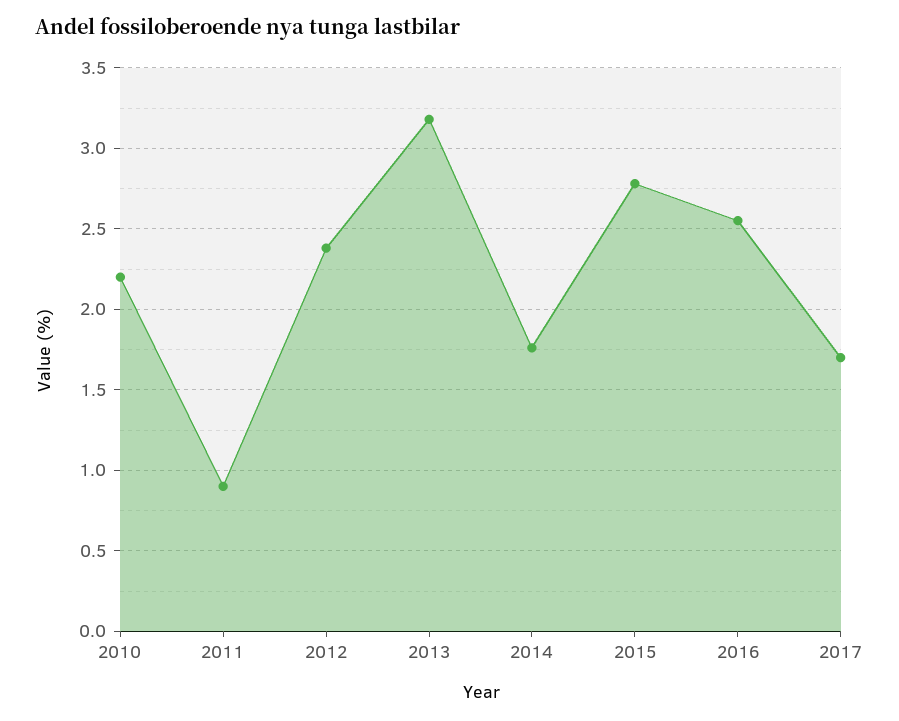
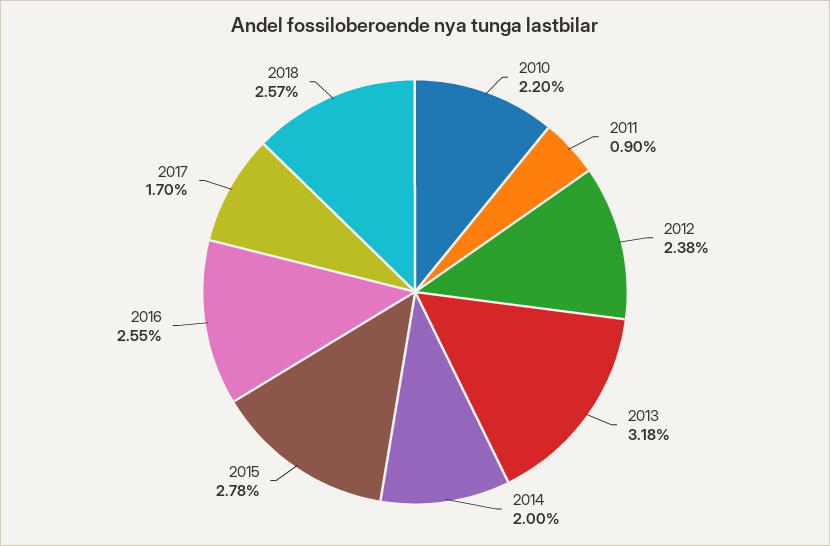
2014: 1.75 -> 2
2018: none -> 2.57

